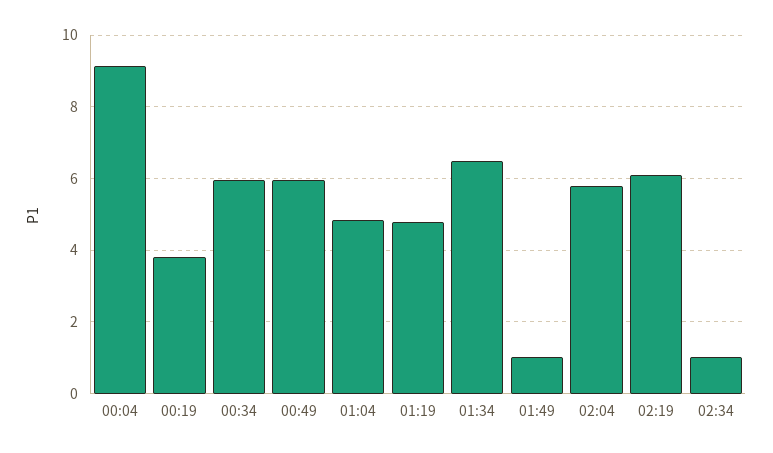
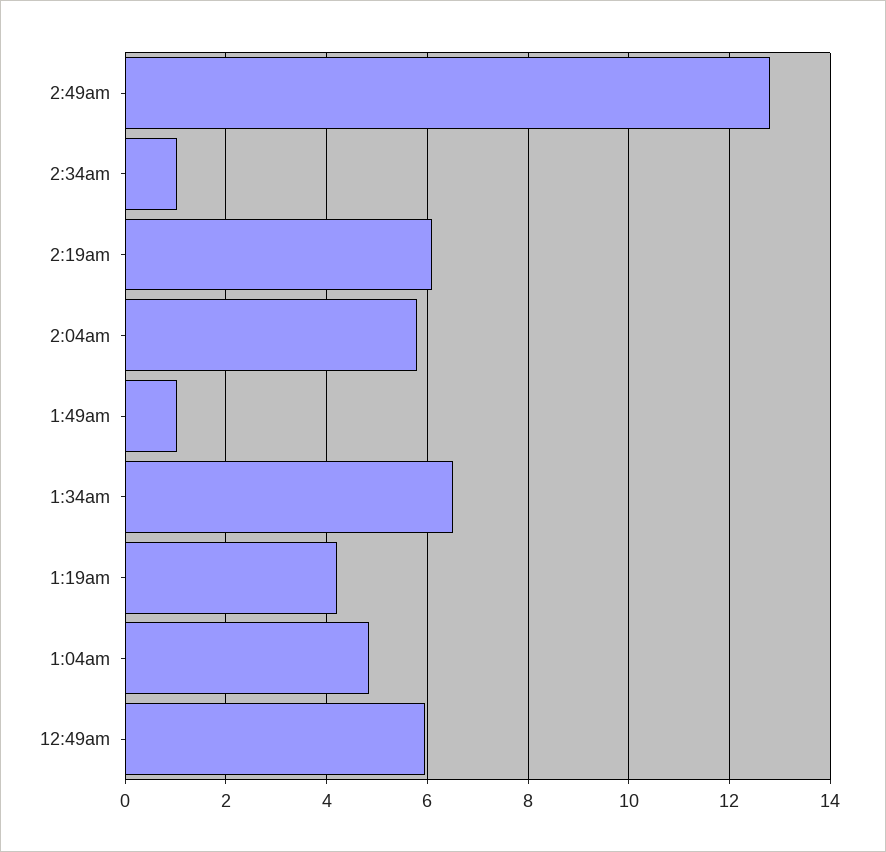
00:04: 9.2 -> none
00:19: 3.8 -> none
00:34: 6 -> none
01:19: 4.8 -> 4.2
2:49am: none -> 12.8

